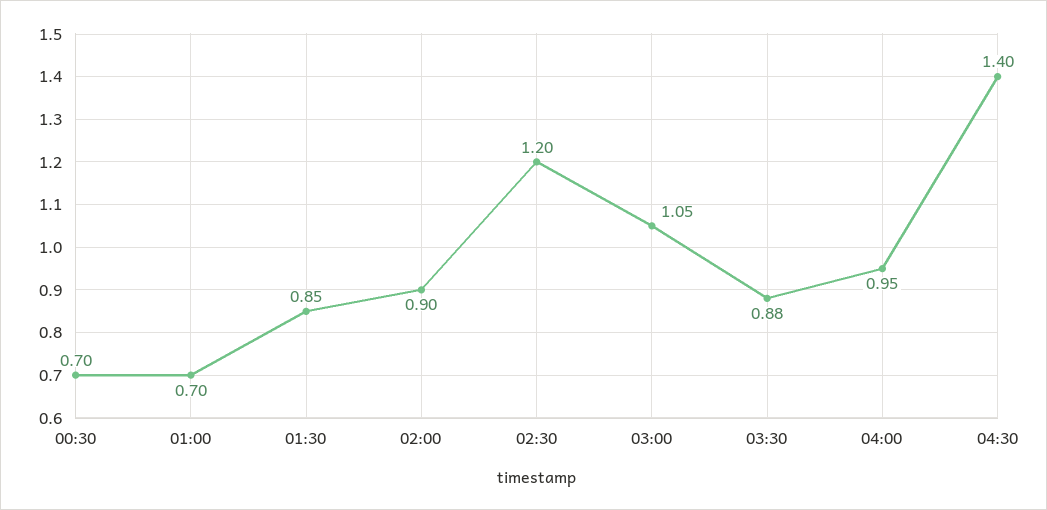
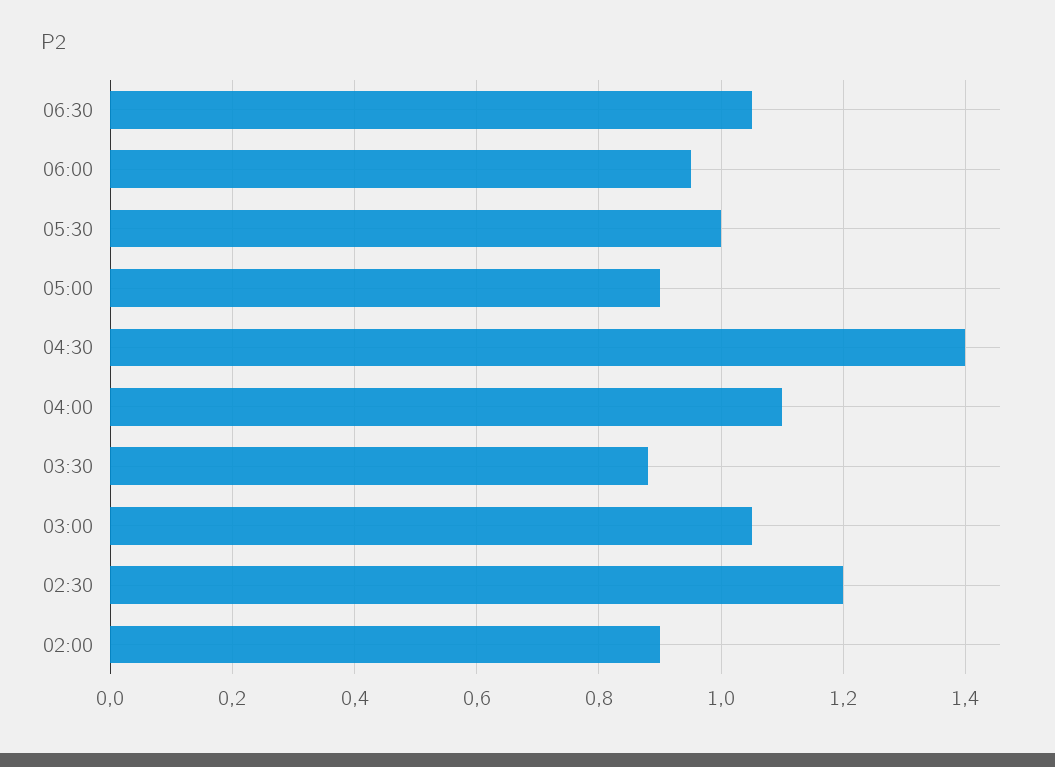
00:30: 0.7 -> none
01:00: 0.7 -> none
01:30: 0.85 -> none
04:00: 0.95 -> 1.1
06:30: none -> 1.05
06:00: none -> 0.95
05:30: none -> 1
05:00: none -> 0.9

